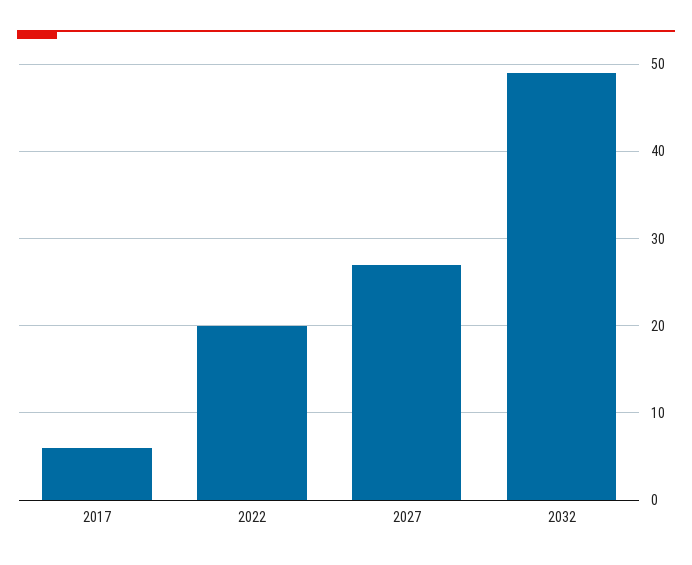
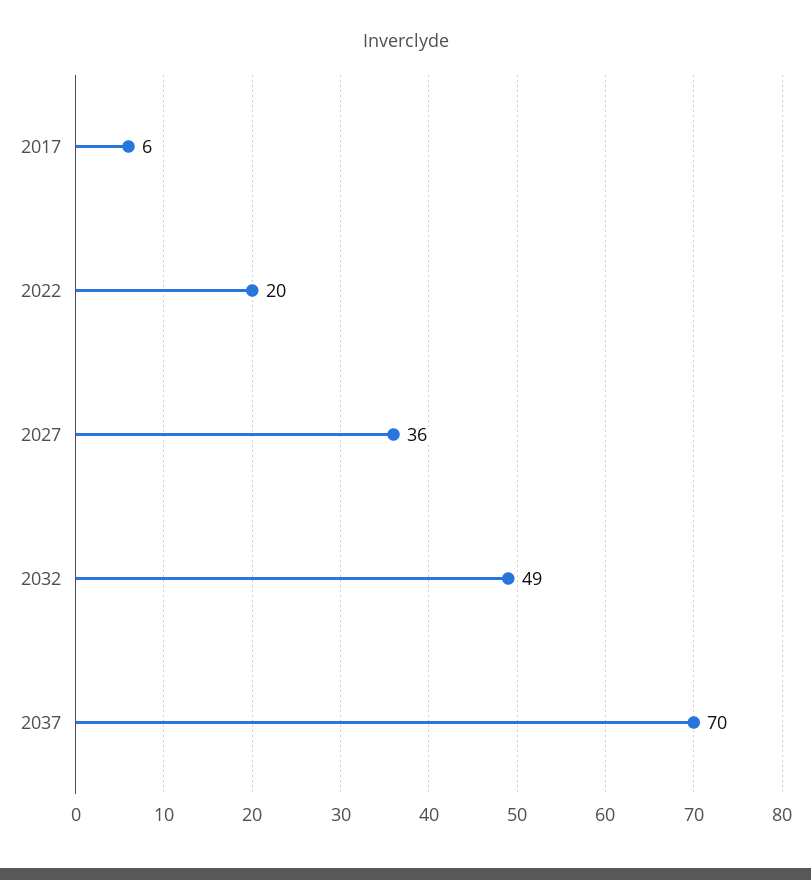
2027: 27 -> 36
2037: none -> 70

